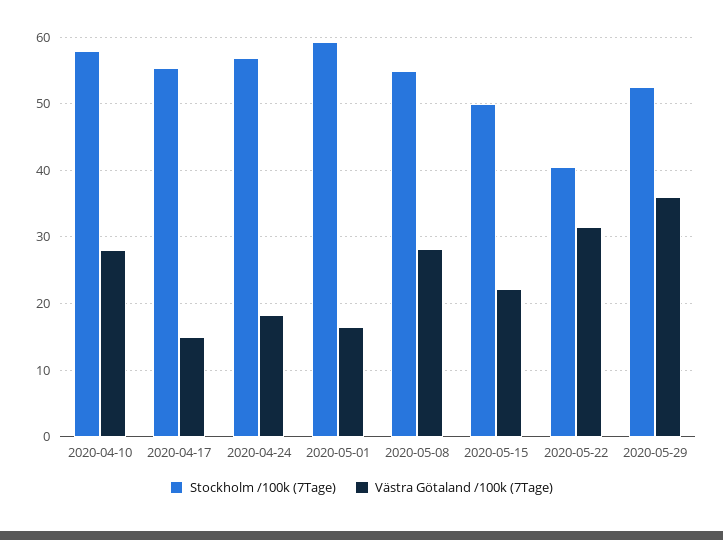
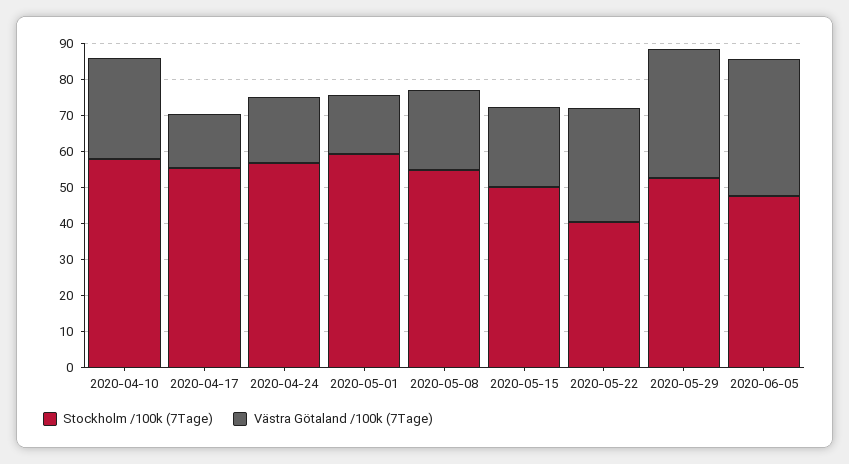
Västra Götaland /100k (7Tage), 2020-05-08: 28 -> 22.5
Stockholm /100k (7Tage), 2020-06-05: none -> 47.5
Västra Götaland /100k (7Tage), 2020-06-05: none -> 37.5

